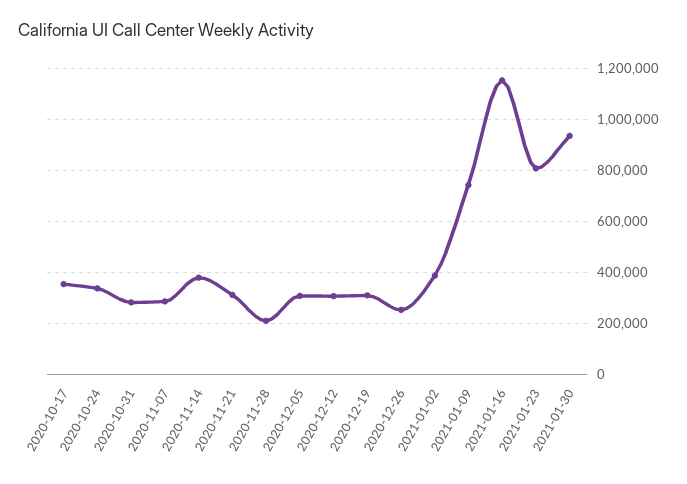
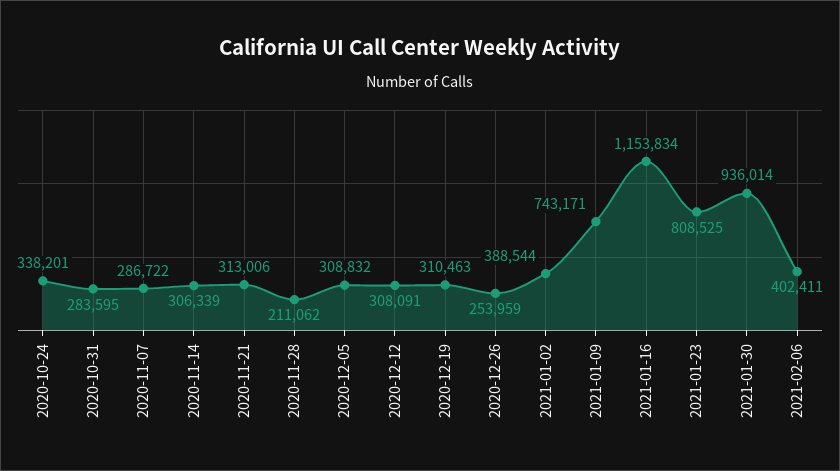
2020-10-17: 350000 -> none
2020-11-14: 375000 -> 306339
2021-02-06: none -> 402411

